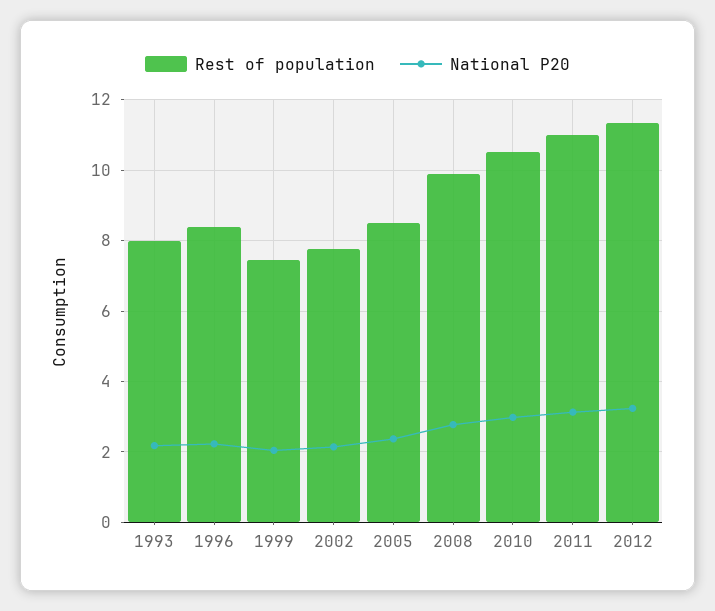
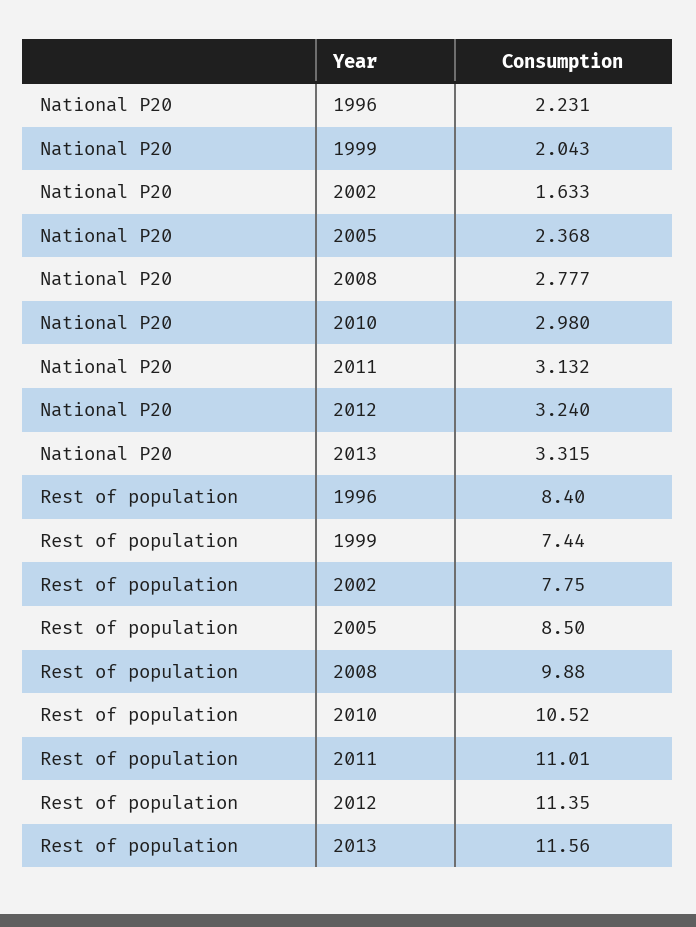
Rest of population, 1993: 8 -> none
National P20, 1993: 2.2 -> none
National P20, 2002: 2.2 -> 1.633
National P20, 2013: none -> 3.315
Rest of population, 2013: none -> 11.56

